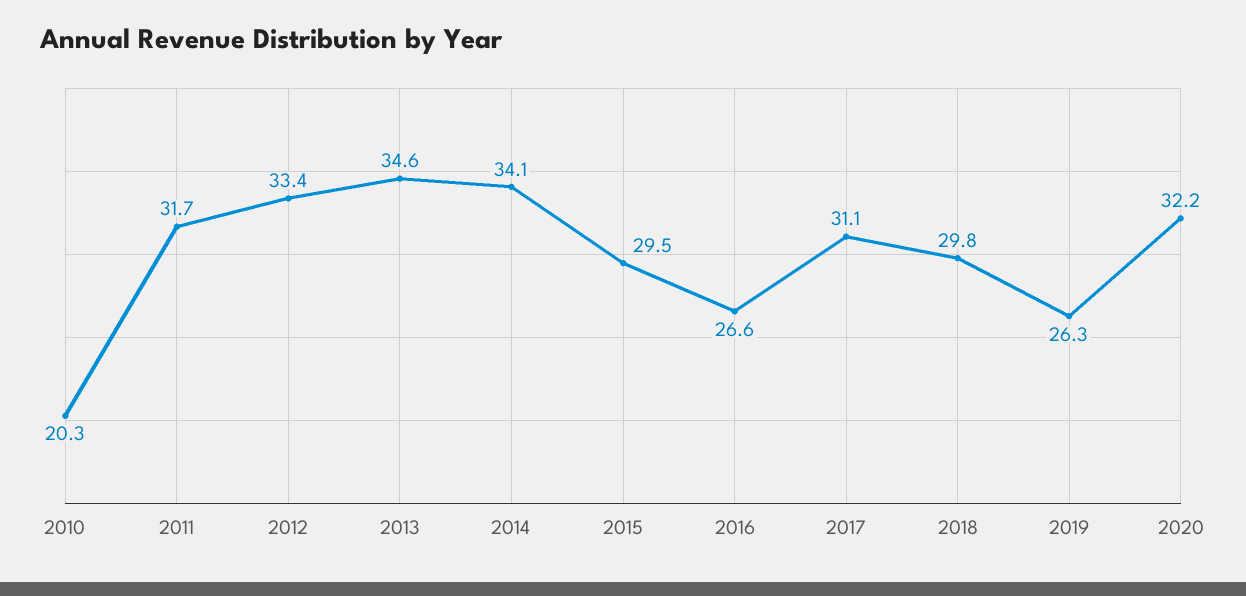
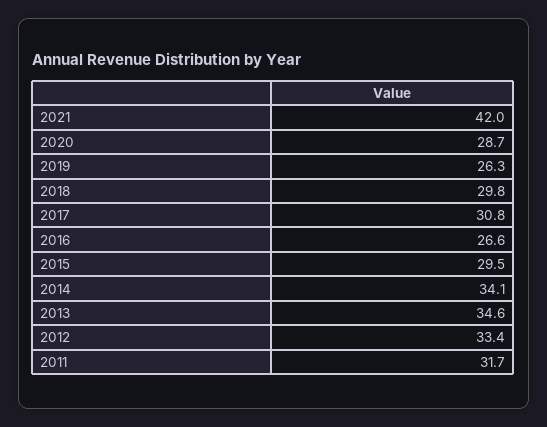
2010: 20.3 -> none
2017: 31.1 -> 30.8
2020: 32.2 -> 28.7
2021: none -> 42

